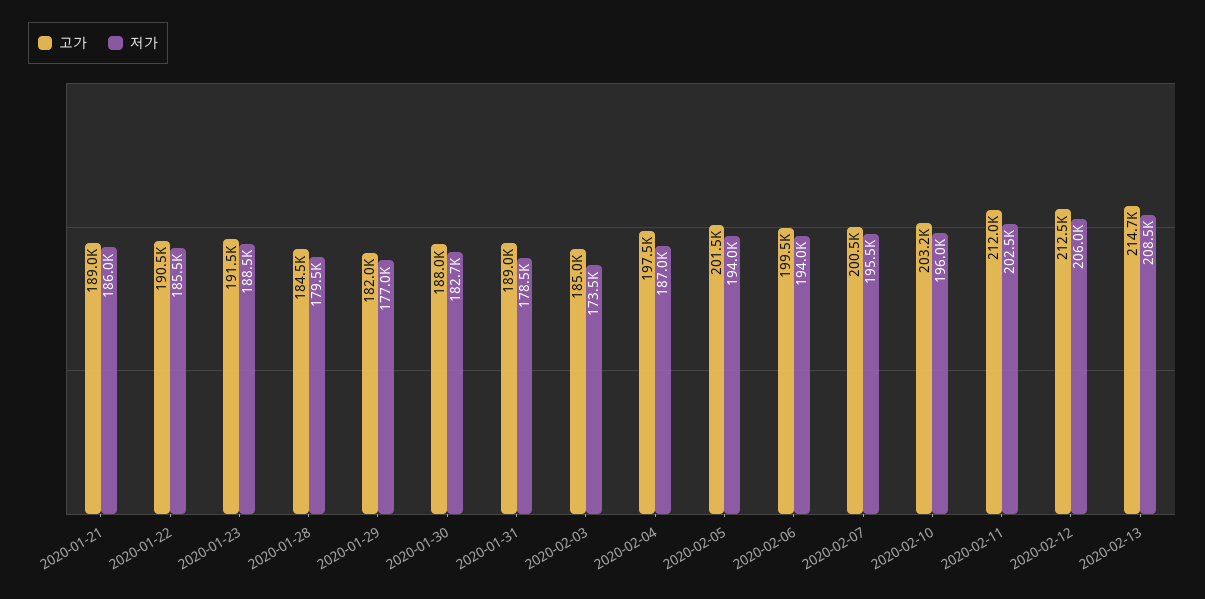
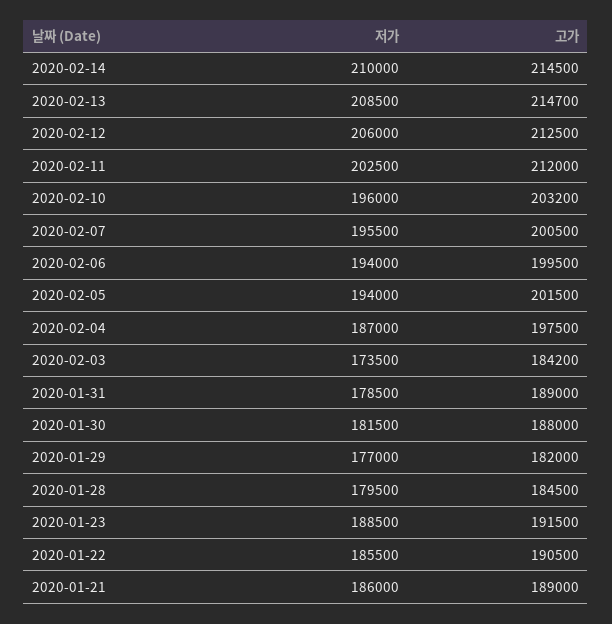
저가, 2020-01-30: 182700 -> 181500
고가, 2020-02-03: 185000 -> 184200
저가, 2020-02-14: none -> 210000
고가, 2020-02-14: none -> 214500

